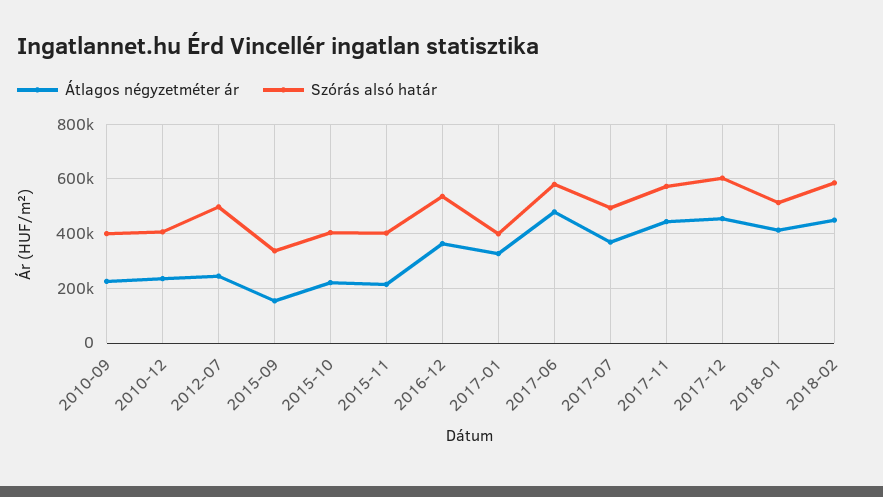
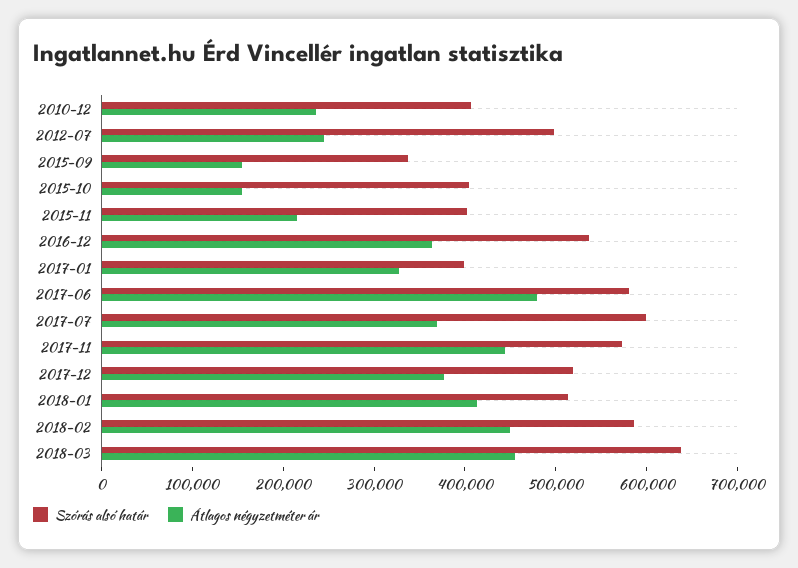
Átlagos négyzetméter ár, 2010-09: 225000 -> none
Szórás alsó határ, 2010-09: 400000 -> none
Átlagos négyzetméter ár, 2015-10: 225000 -> 160000
Szórás alsó határ, 2017-07: 500000 -> 600000
Átlagos négyzetméter ár, 2017-12: 450000 -> 380000
Szórás alsó határ, 2017-12: 600000 -> 520000
Szórás alsó határ, 2018-03: none -> 640000
Átlagos négyzetméter ár, 2018-03: none -> 460000

